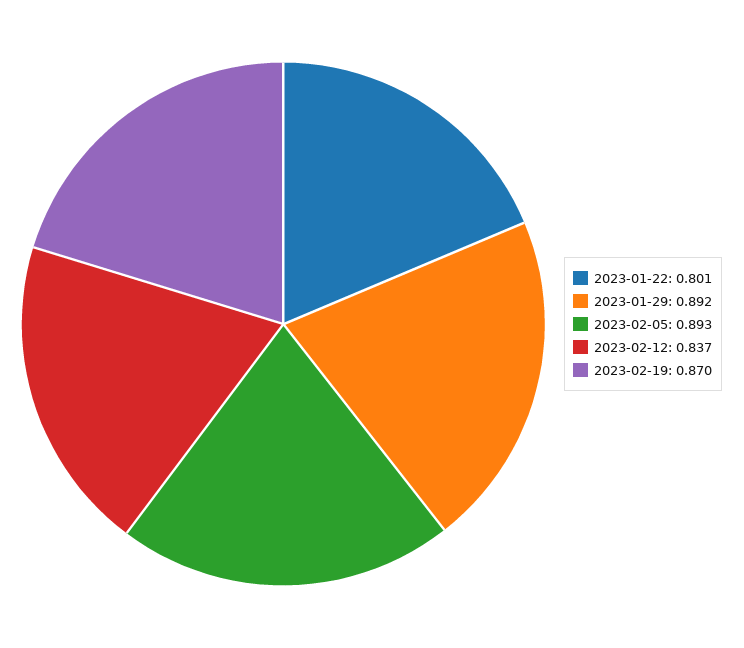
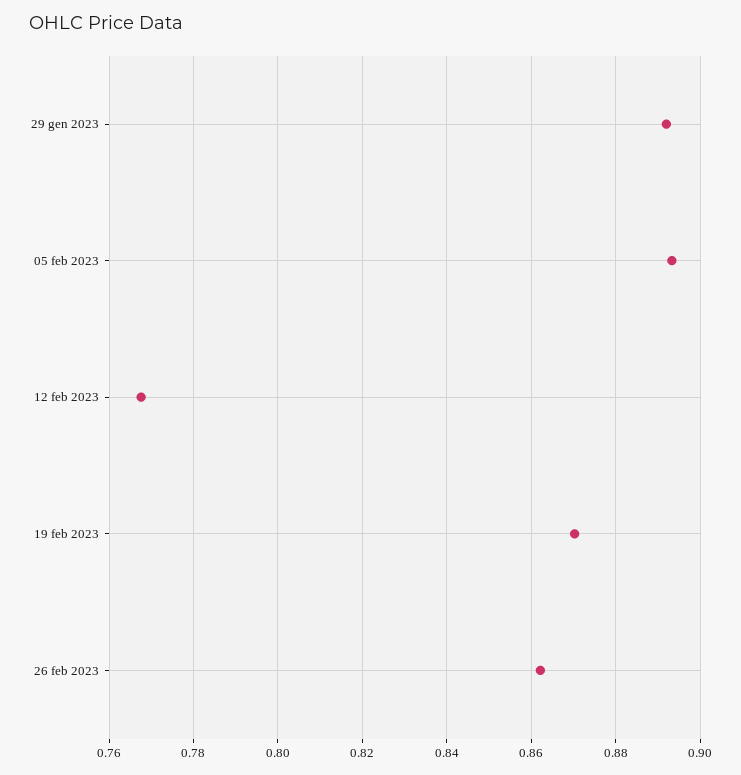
2023-01-22: 0.801 -> none
2023-02-12: 0.837 -> 0.768
26 feb 2023: none -> 0.862

